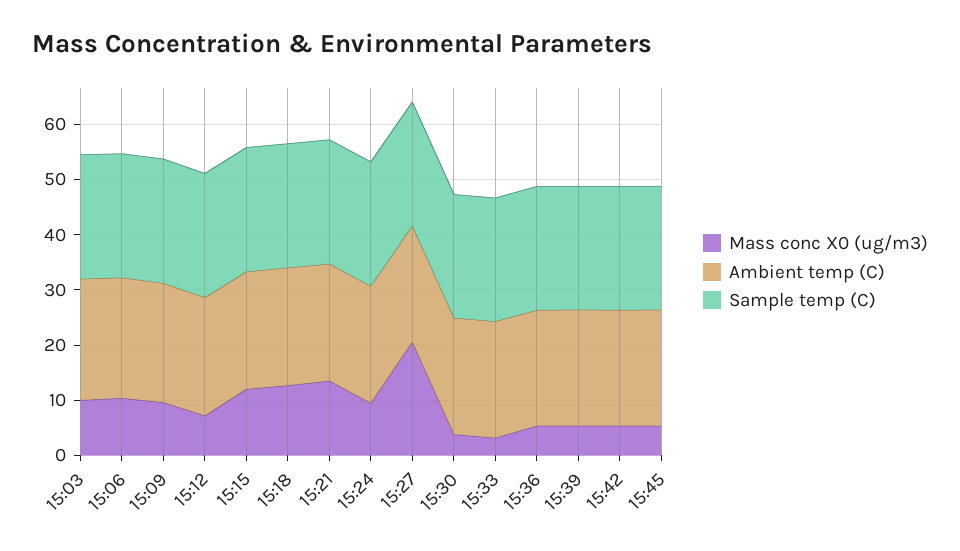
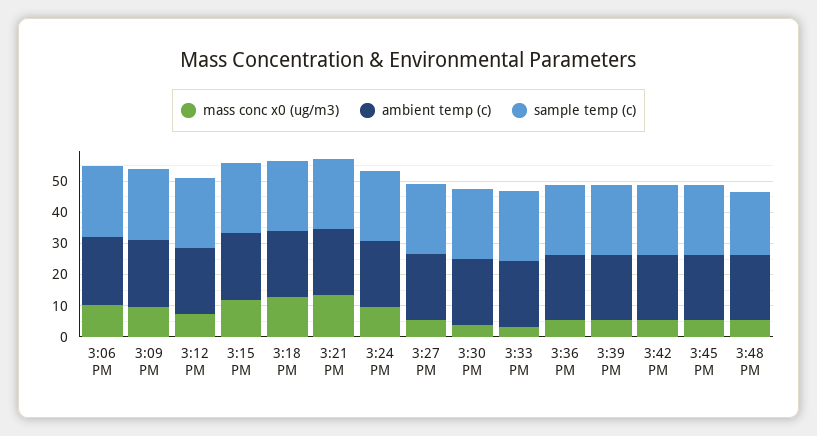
Mass conc X0 (ug/m3), 15:03: 10 -> none
Ambient temp (C), 15:03: 22 -> none
Sample temp (C), 15:03: 22 -> none
Mass conc X0 (ug/m3), 15:27: 20 -> 5
Mass conc X0 (ug/m3), 3:48 PM: none -> 5
Ambient temp (C), 3:48 PM: none -> 20
Sample temp (C), 3:48 PM: none -> 20

